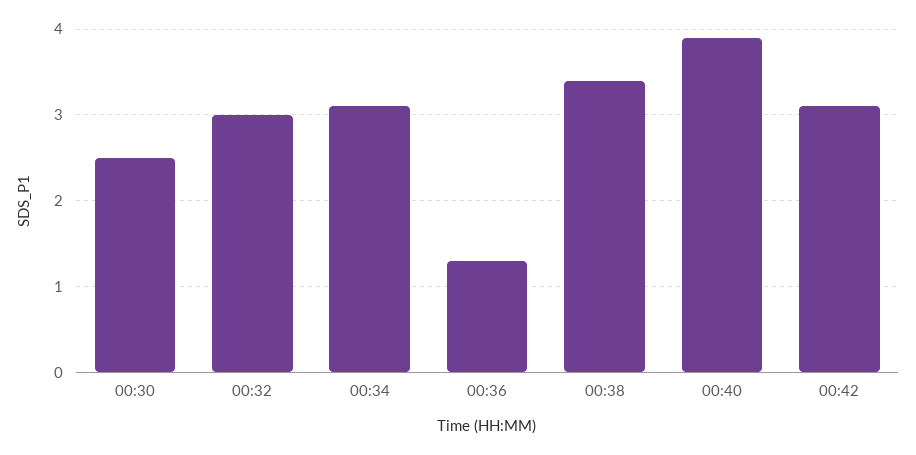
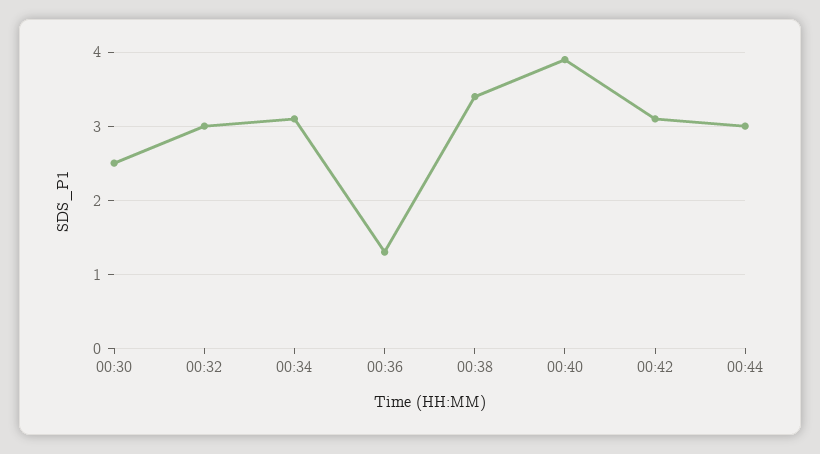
00:44: none -> 3

